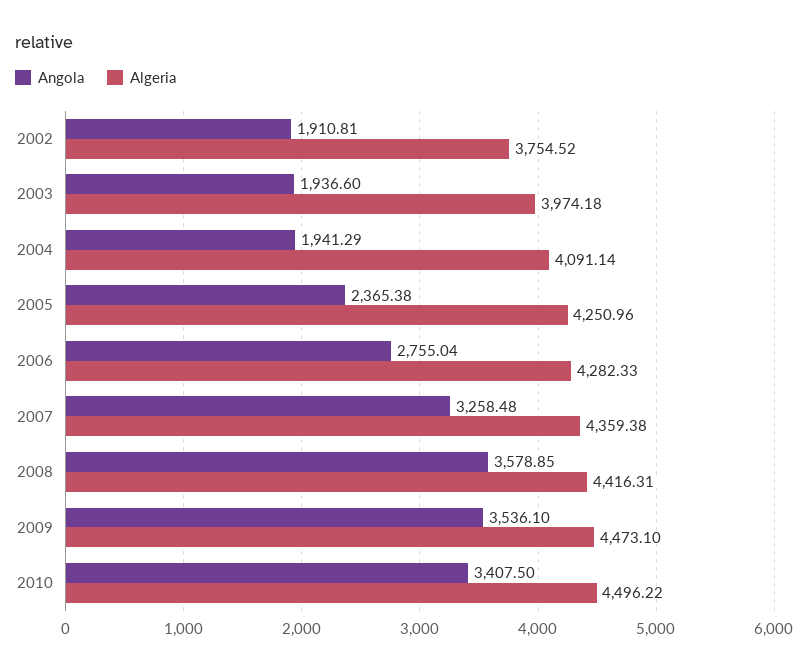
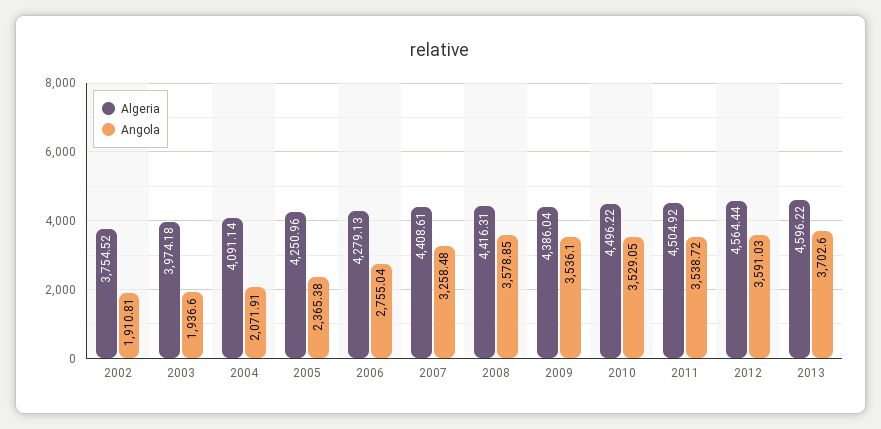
Angola, 2004: 1941.29 -> 2071.91
Algeria, 2006: 4282.33 -> 4279.13
Algeria, 2007: 4359.38 -> 4408.61
Algeria, 2009: 4473.1 -> 4386.04
Angola, 2010: 3407.5 -> 3529.05
Algeria, 2011: none -> 4504.92
Angola, 2011: none -> 3538.72
Algeria, 2012: none -> 4564.44
Angola, 2012: none -> 3591.03
Algeria, 2013: none -> 4596.22
Angola, 2013: none -> 3702.6

